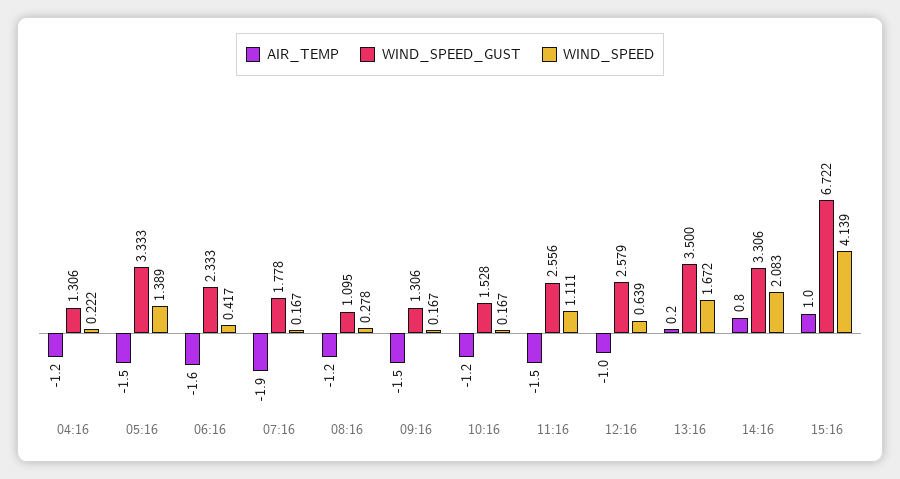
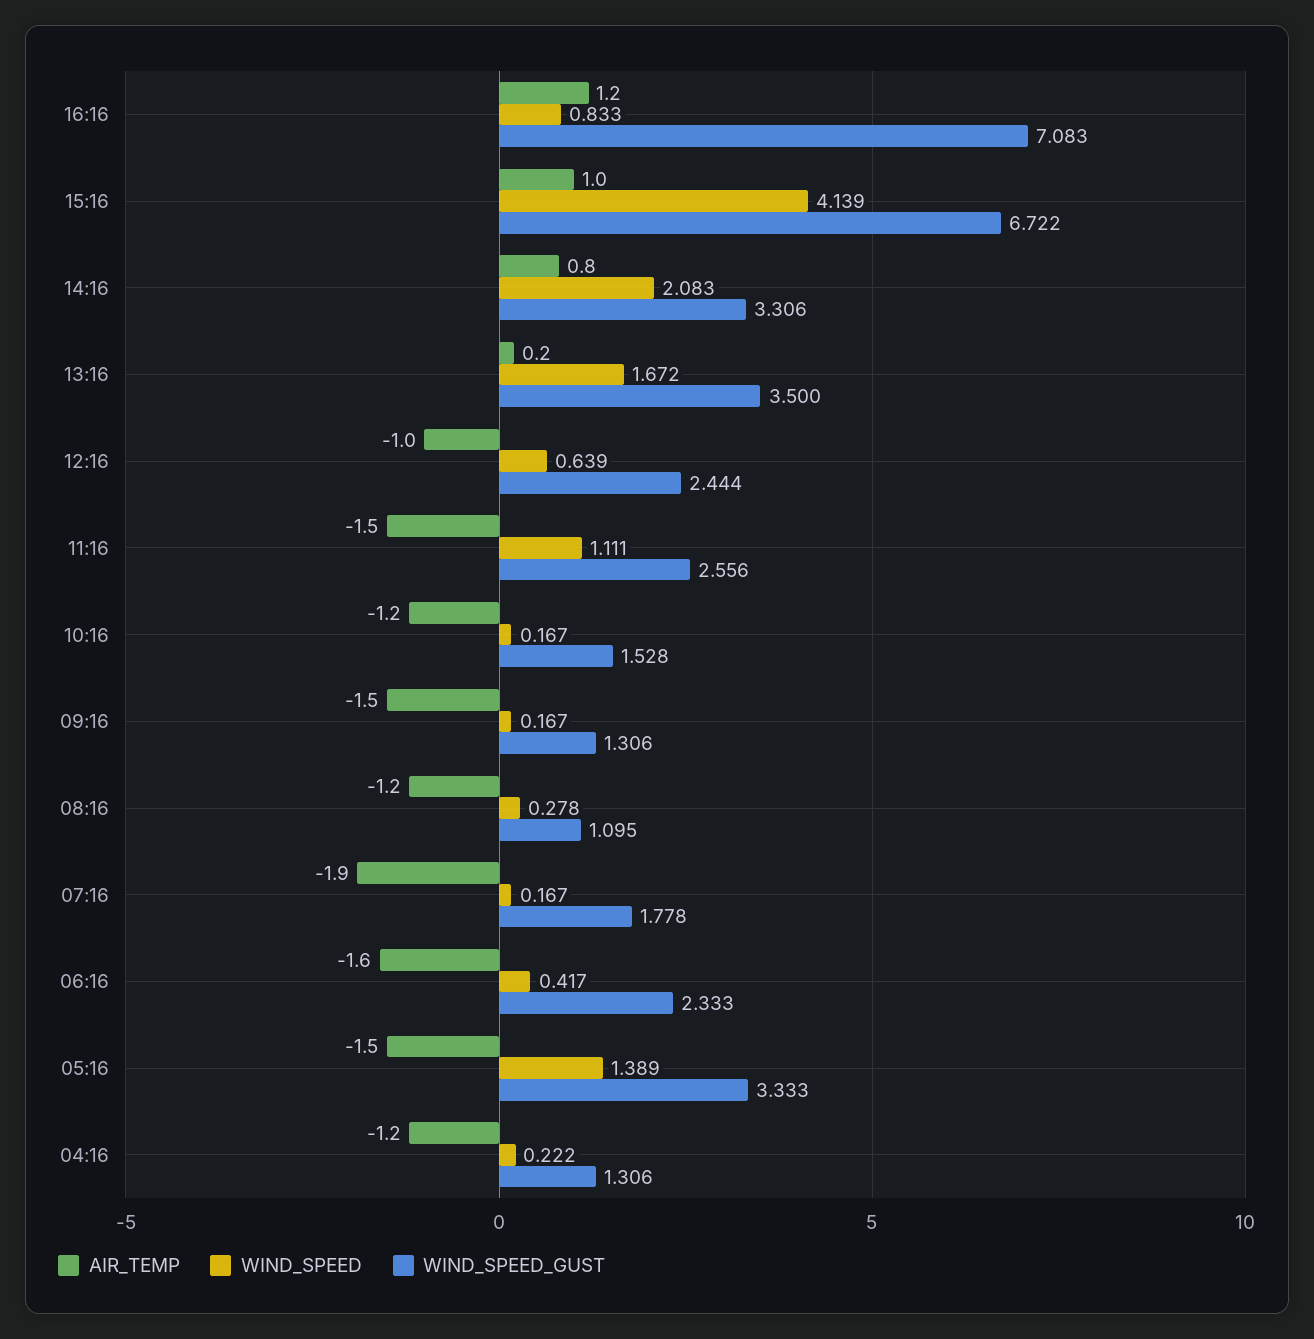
WIND_SPEED_GUST, 12:16: 2.579 -> 2.444
AIR_TEMP, 16:16: none -> 1.2
WIND_SPEED, 16:16: none -> 0.833
WIND_SPEED_GUST, 16:16: none -> 7.083

